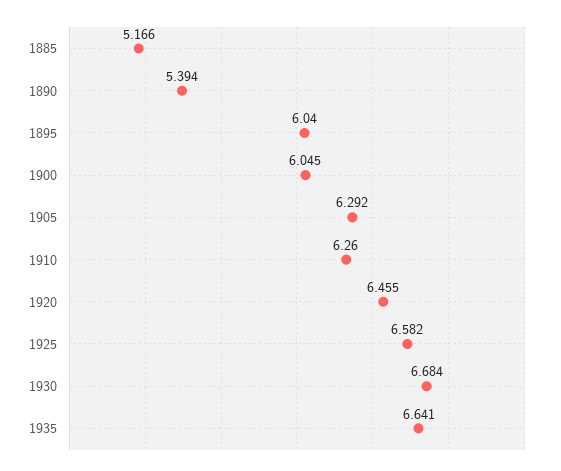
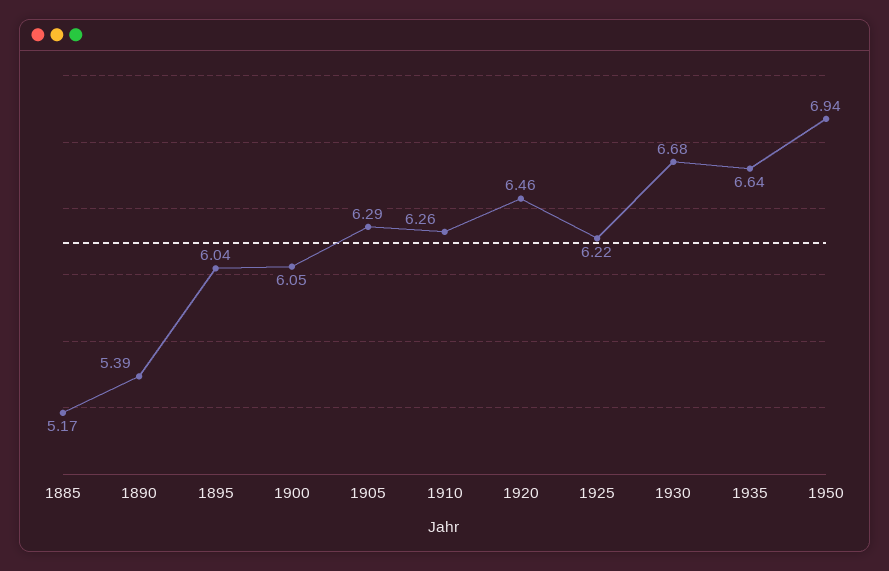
1925: 6.582 -> 6.22
1950: none -> 6.94

